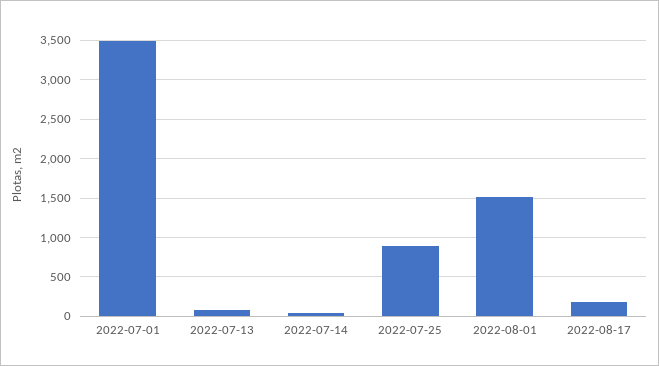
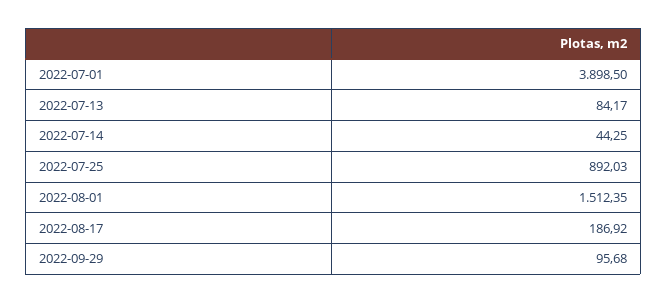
2022-07-01: 3500 -> 3898.5
2022-09-29: none -> 95.68

